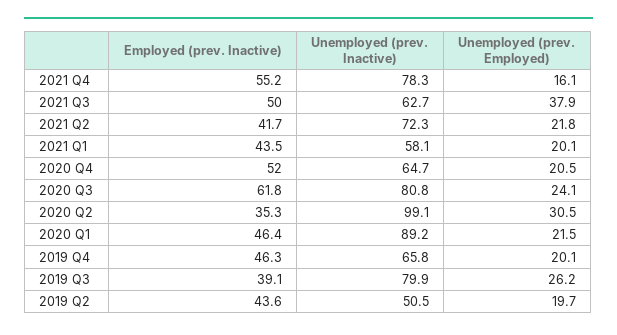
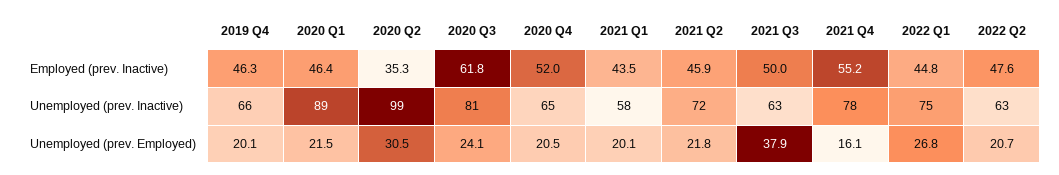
Employed (prev. Inactive), 2021 Q2: 41.7 -> 45.9
Employed (prev. Inactive), 2019 Q3: 39.1 -> none
Unemployed (prev. Inactive), 2019 Q3: 79.9 -> none
Unemployed (prev. Employed), 2019 Q3: 26.2 -> none
Employed (prev. Inactive), 2019 Q2: 43.6 -> none
Unemployed (prev. Inactive), 2019 Q2: 50.5 -> none
Unemployed (prev. Employed), 2019 Q2: 19.7 -> none
Employed (prev. Inactive), 2022 Q1: none -> 44.8
Employed (prev. Inactive), 2022 Q2: none -> 47.6
Unemployed (prev. Inactive), 2022 Q1: none -> 75
Unemployed (prev. Inactive), 2022 Q2: none -> 63
Unemployed (prev. Employed), 2022 Q1: none -> 26.8
Unemployed (prev. Employed), 2022 Q2: none -> 20.7

